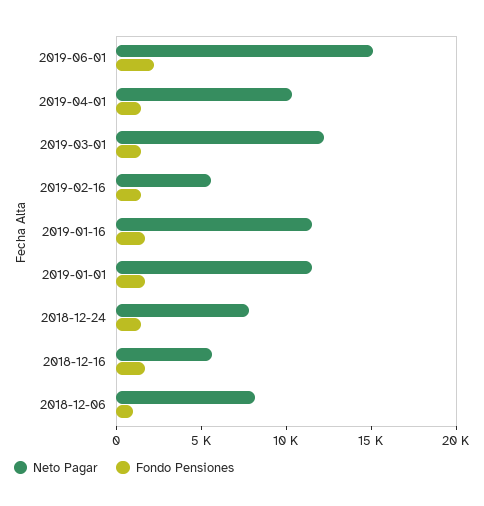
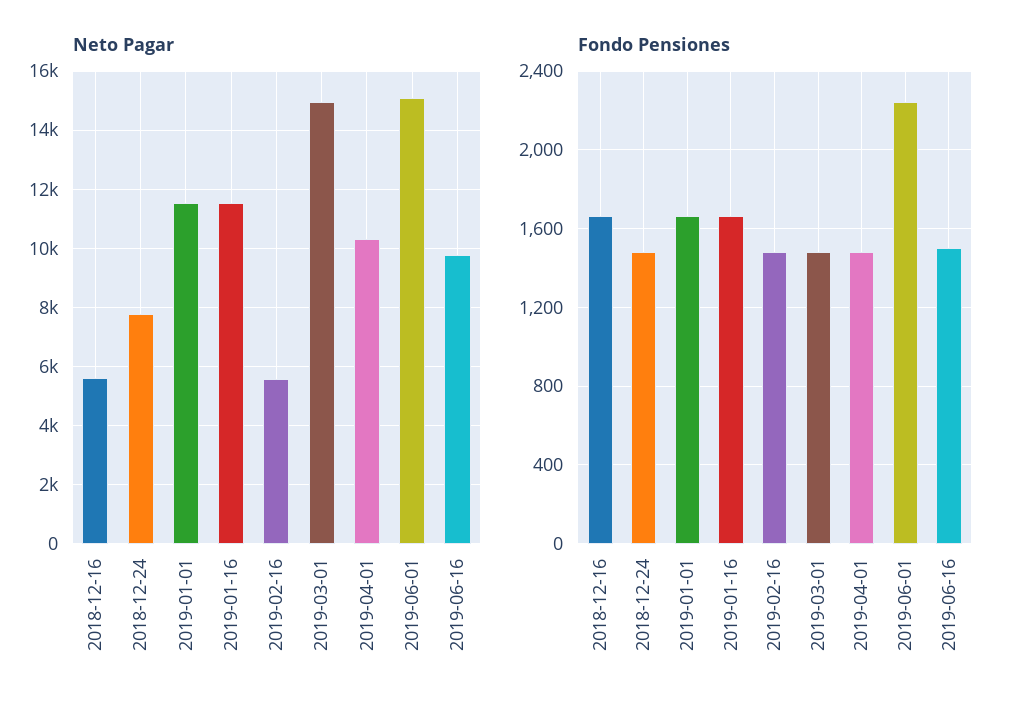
Neto Pagar, 2019-03-01: 12000 -> 15000
Neto Pagar, 2018-12-06: 8000 -> none
Fondo Pensiones, 2018-12-06: 1000 -> none
Neto Pagar, 2019-06-16: none -> 9750
Fondo Pensiones, 2019-06-16: none -> 1500

